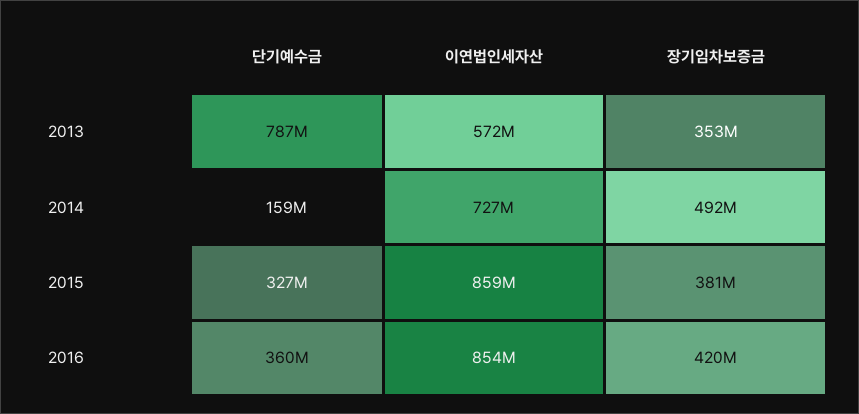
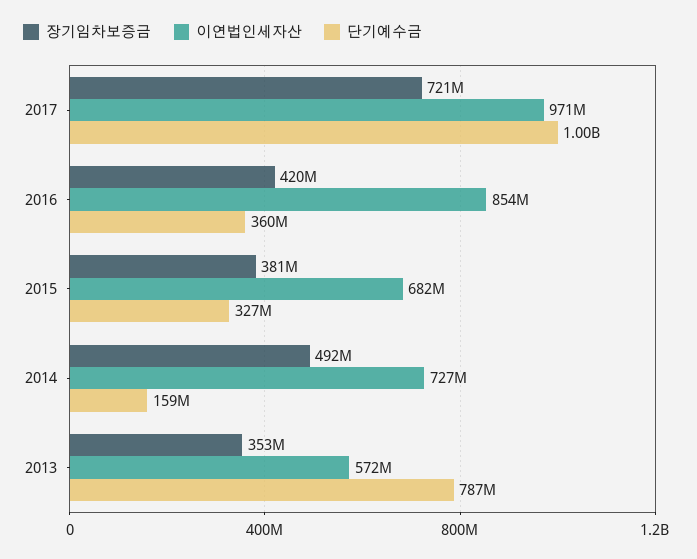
이연법인세자산, 2015: 859000000 -> 682000000
장기임차보증금, 2017: none -> 721000000
이연법인세자산, 2017: none -> 971000000
단기예수금, 2017: none -> 1000000000

